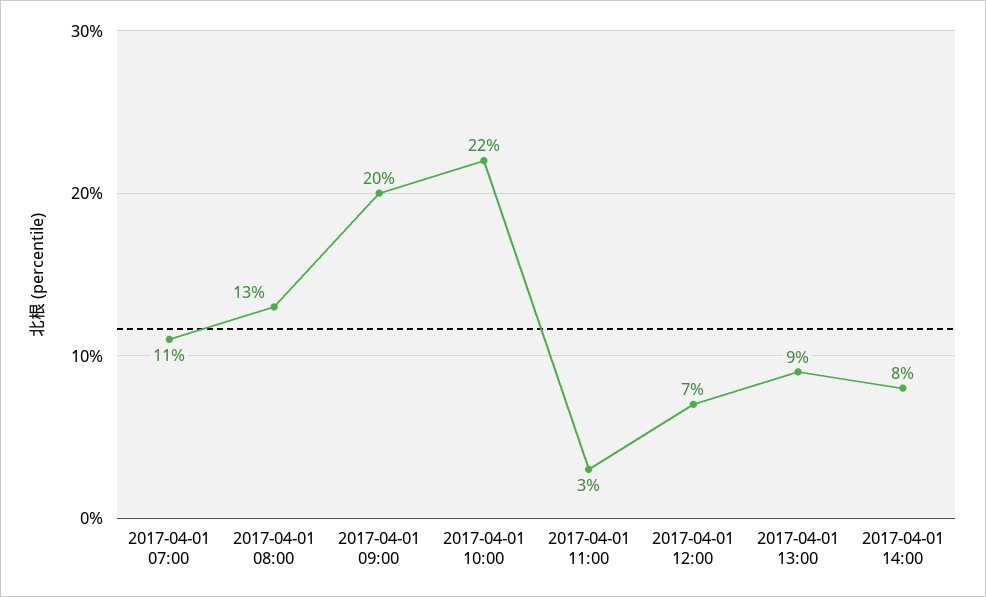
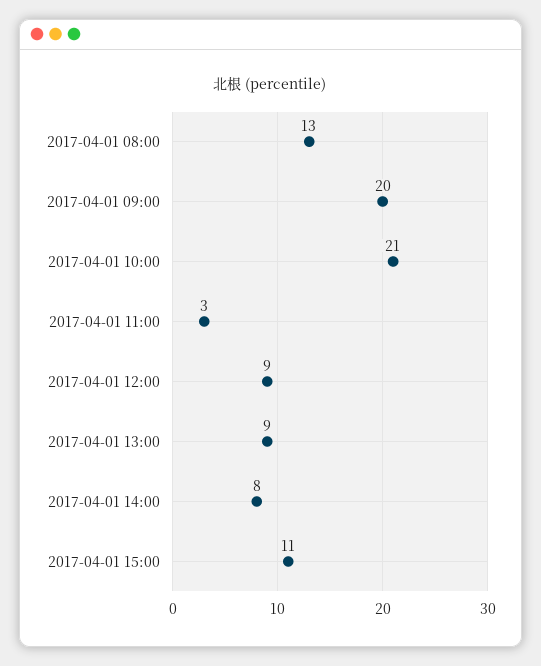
2017-04-01 07:00: 11 -> none
2017-04-01 10:00: 22 -> 21
2017-04-01 12:00: 7 -> 9
2017-04-01 15:00: none -> 11

